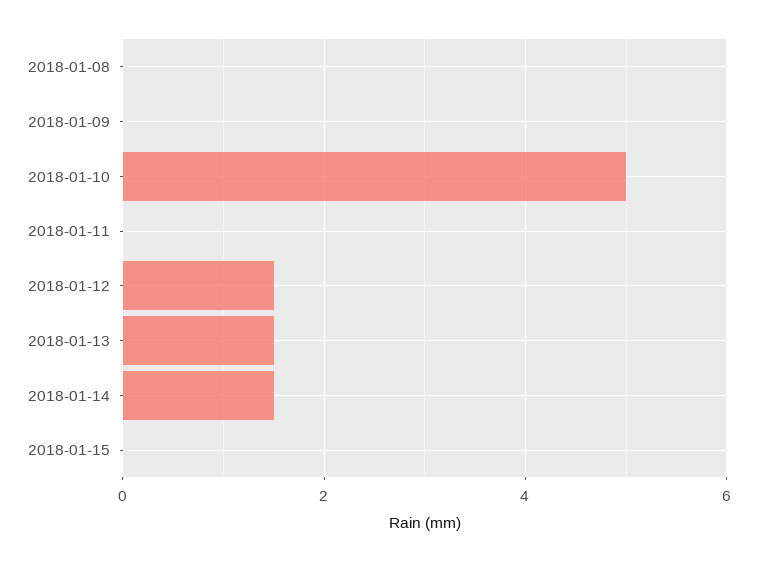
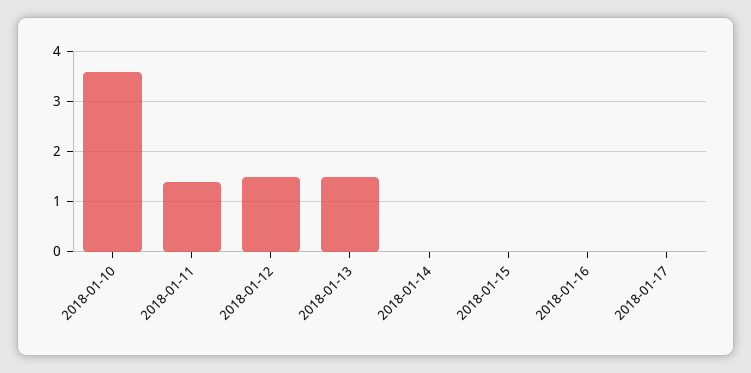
2018-01-08: 0 -> none
2018-01-09: 0 -> none
2018-01-10: 5 -> 3.5
2018-01-11: 0 -> 1.5
2018-01-14: 1.5 -> 0
2018-01-16: none -> 0
2018-01-17: none -> 0

